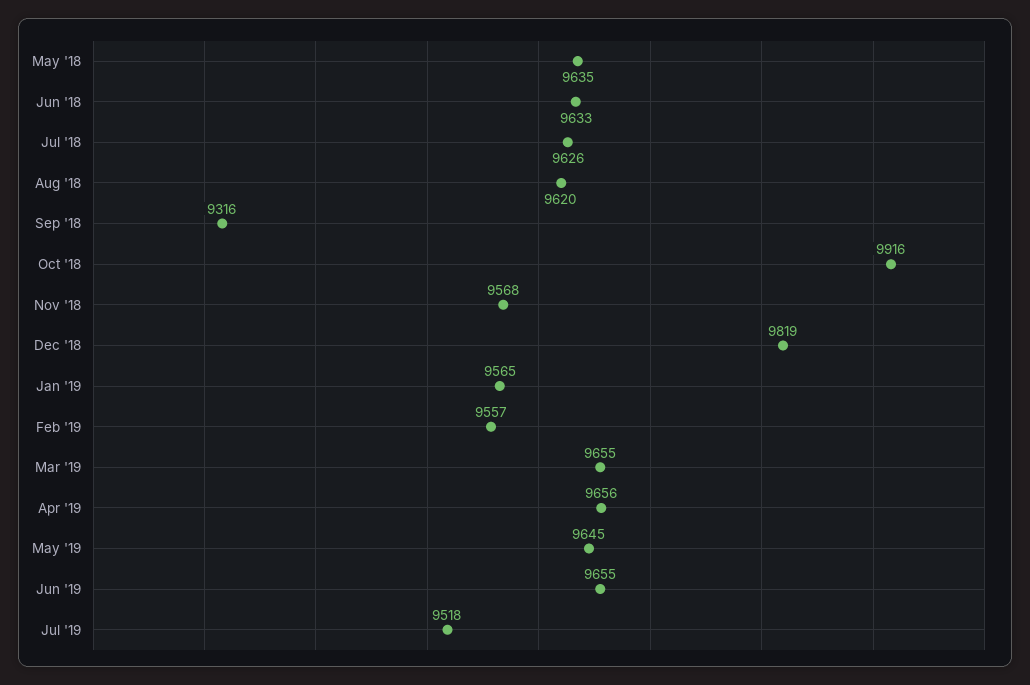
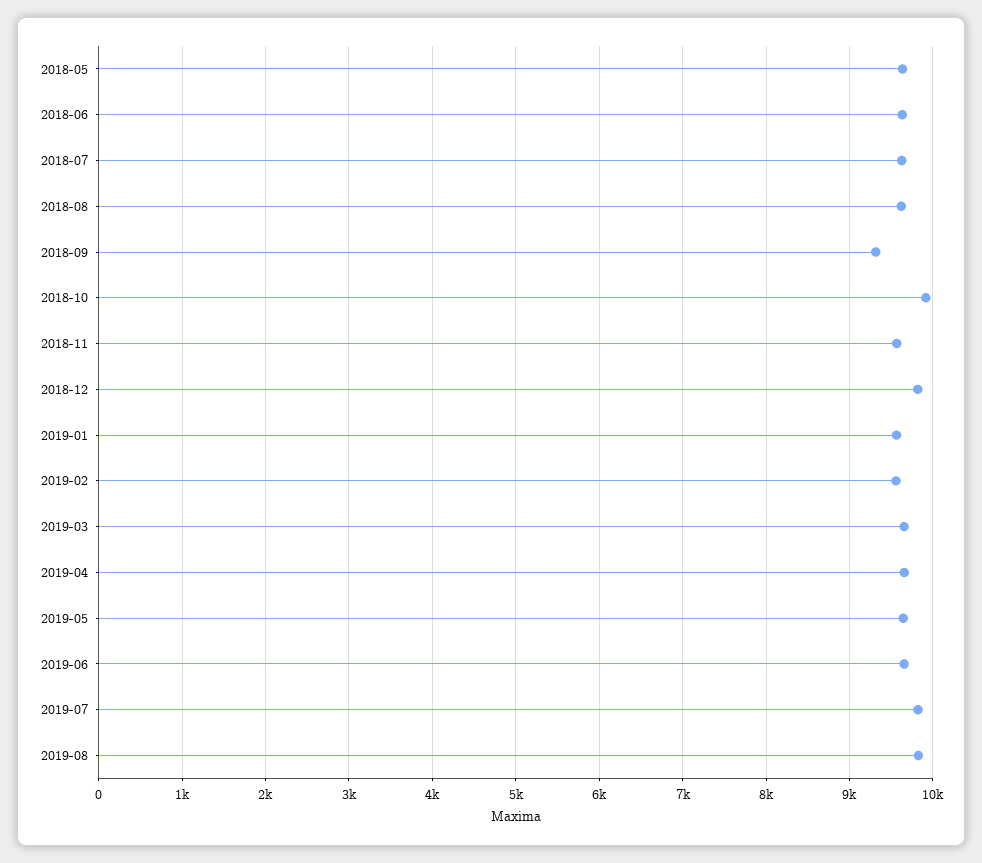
Jul '19: 9518 -> 9800
2019-08: none -> 9800

